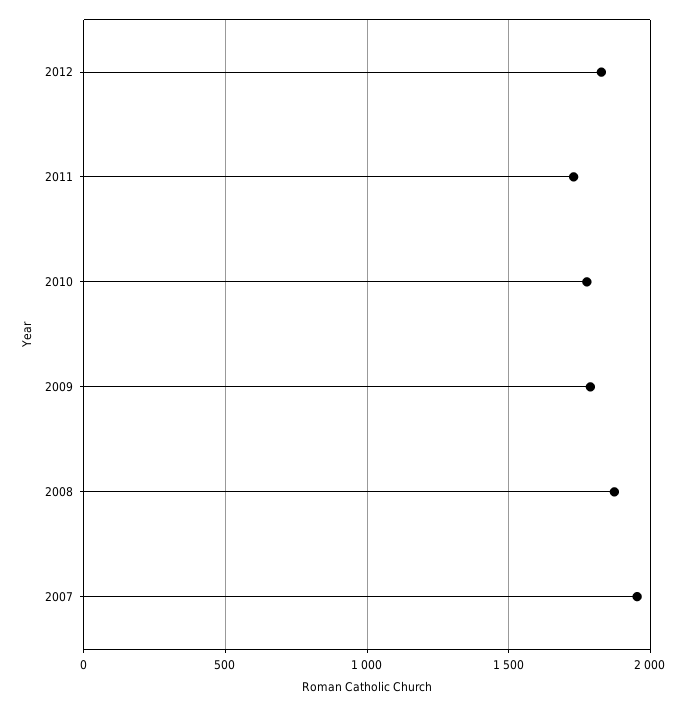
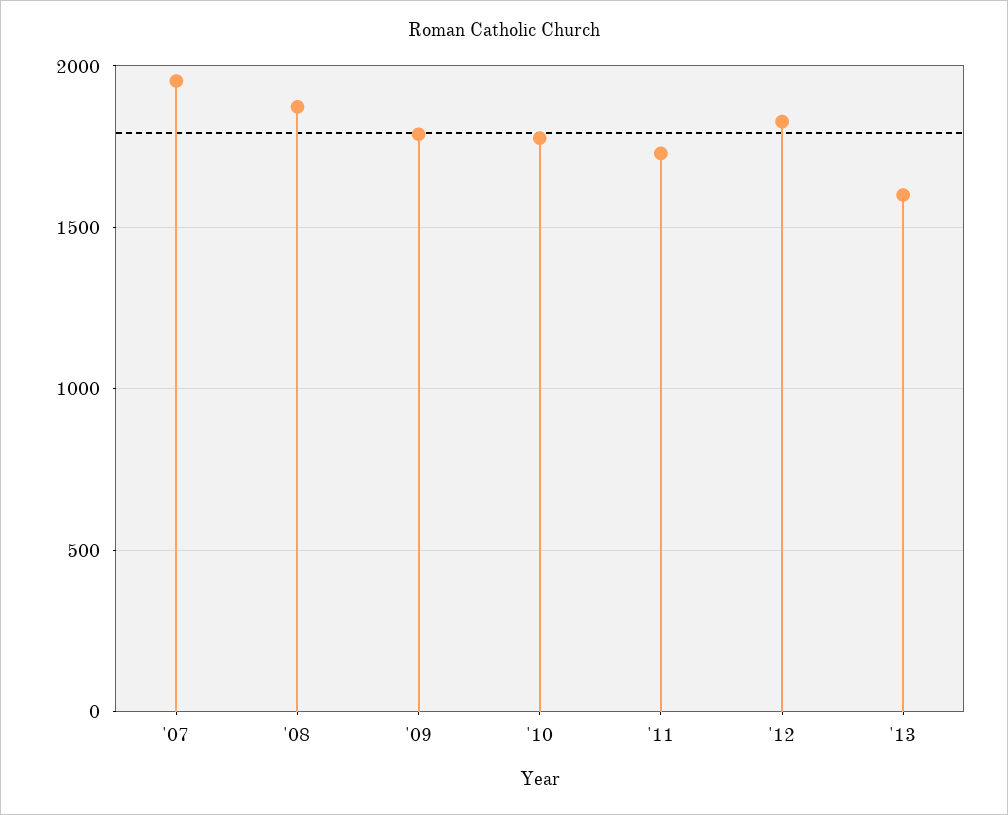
'13: none -> 1600

